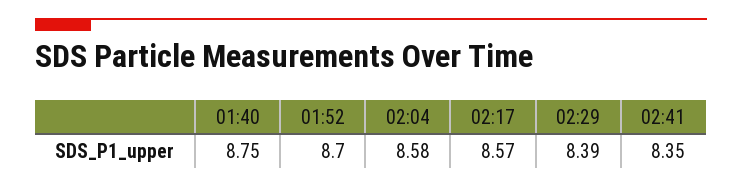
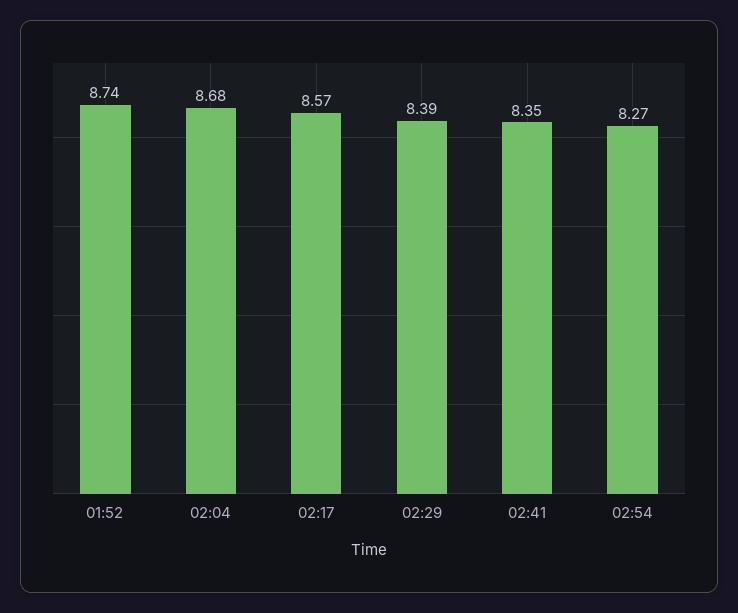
01:40: 8.75 -> none
01:52: 8.7 -> 8.74
02:04: 8.58 -> 8.68
02:54: none -> 8.27

